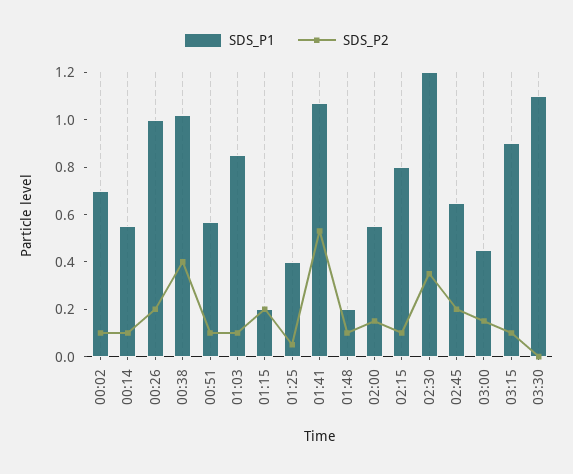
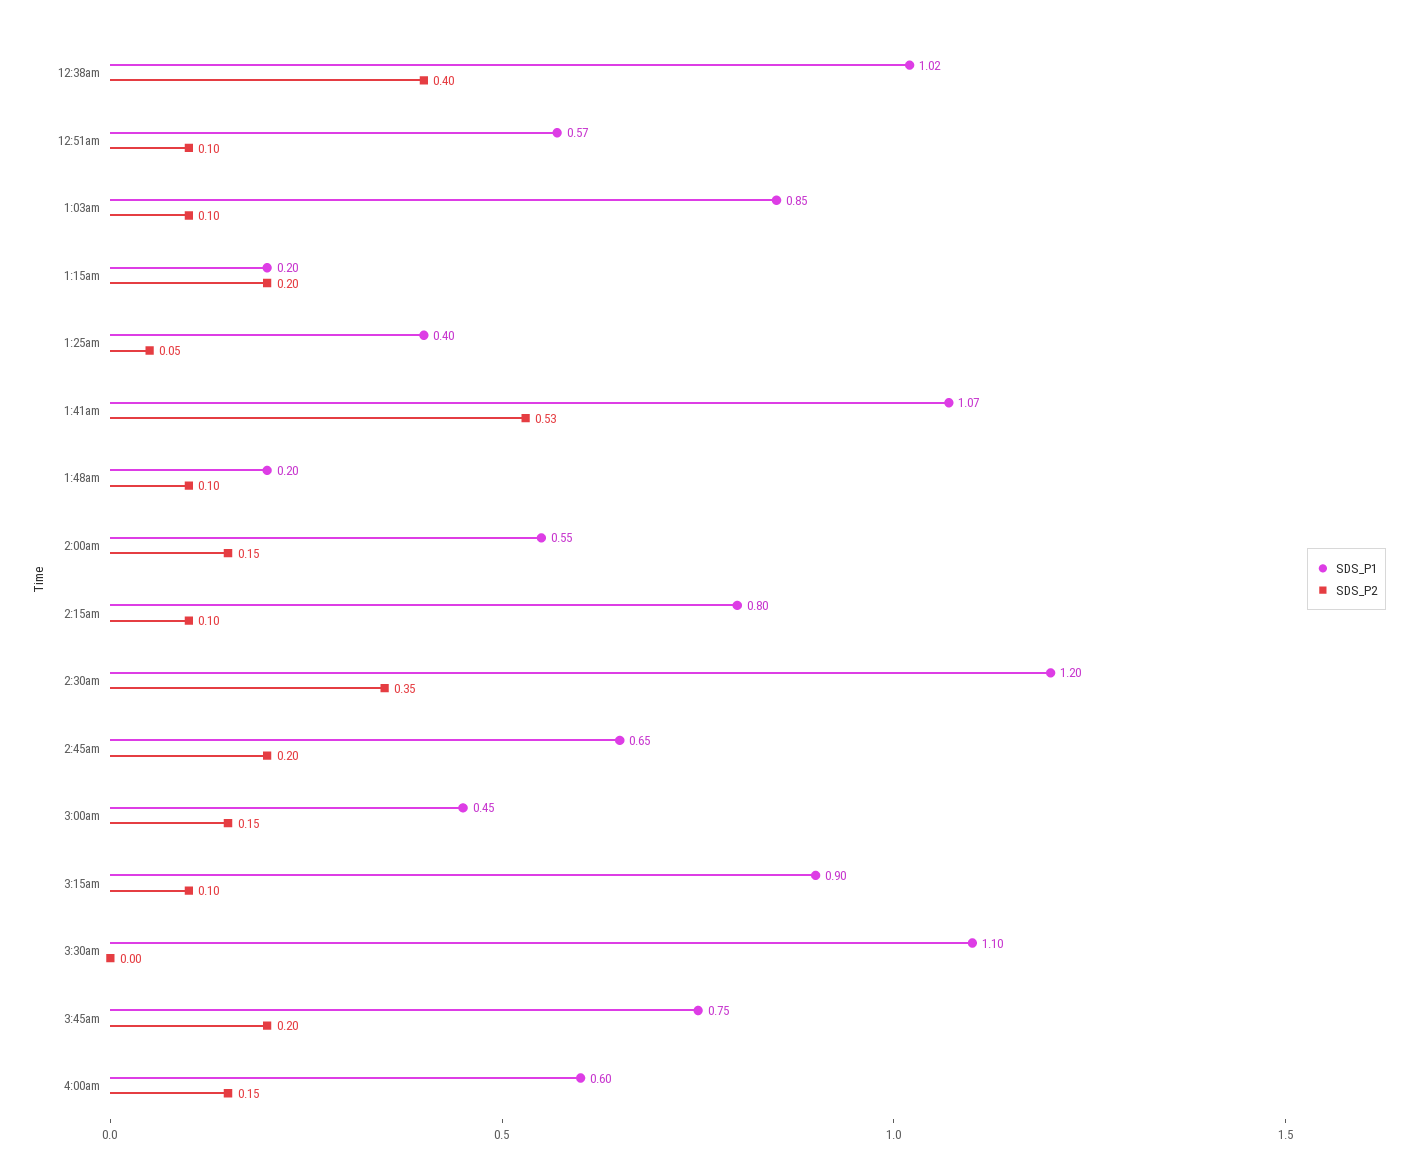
SDS_P1, 00:02: 0.7 -> none
SDS_P2, 00:02: 0.1 -> none
SDS_P1, 00:14: 0.55 -> none
SDS_P2, 00:14: 0.1 -> none
SDS_P1, 00:26: 1 -> none
SDS_P2, 00:26: 0.2 -> none
SDS_P1, 3:45am: none -> 0.75
SDS_P2, 3:45am: none -> 0.2
SDS_P1, 4:00am: none -> 0.6
SDS_P2, 4:00am: none -> 0.15

